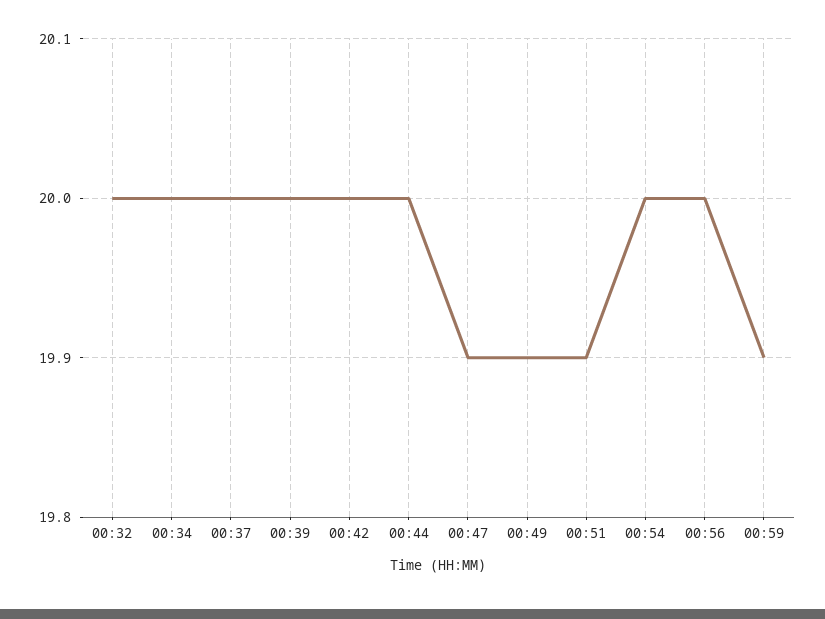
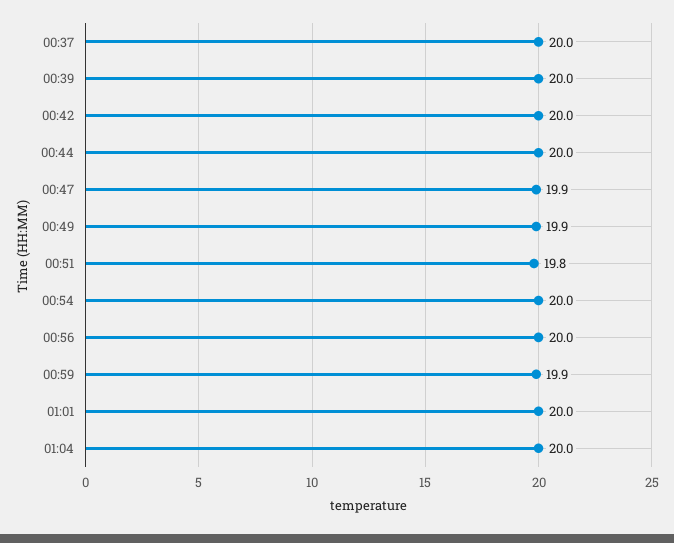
00:32: 20 -> none
00:34: 20 -> none
00:51: 19.9 -> 19.8
01:01: none -> 20
01:04: none -> 20

